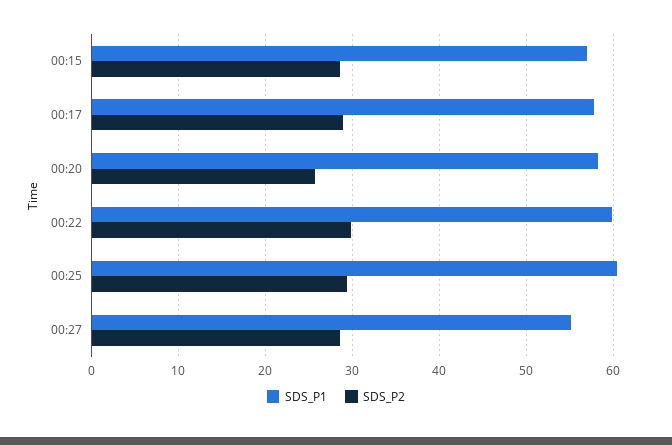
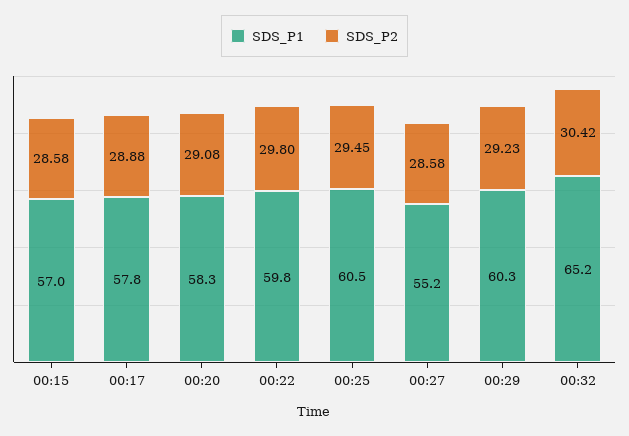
SDS_P2, 00:20: 26 -> 29.08
SDS_P1, 00:29: none -> 60.3
SDS_P2, 00:29: none -> 29.23
SDS_P1, 00:32: none -> 65.2
SDS_P2, 00:32: none -> 30.42

